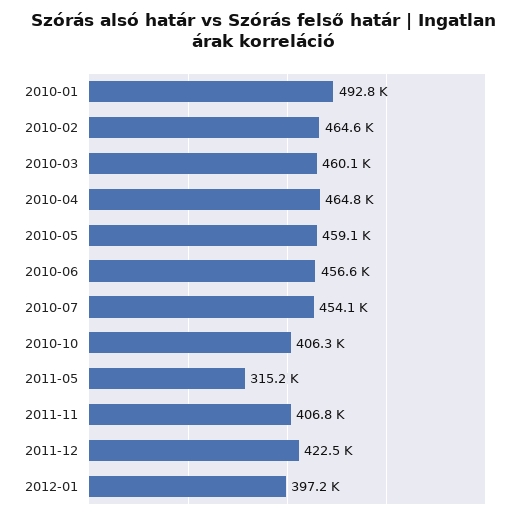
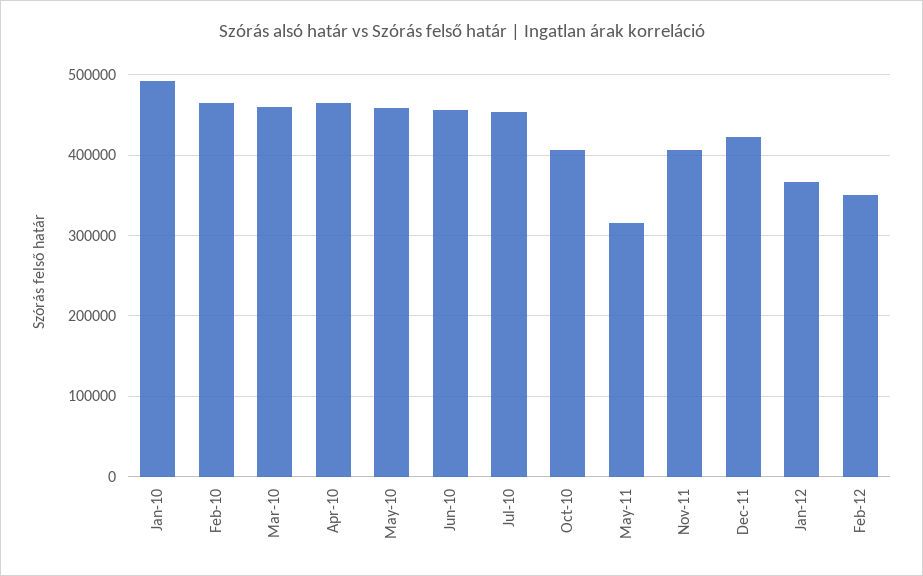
2012-01: 397200 -> 370000
Feb-12: none -> 350000

